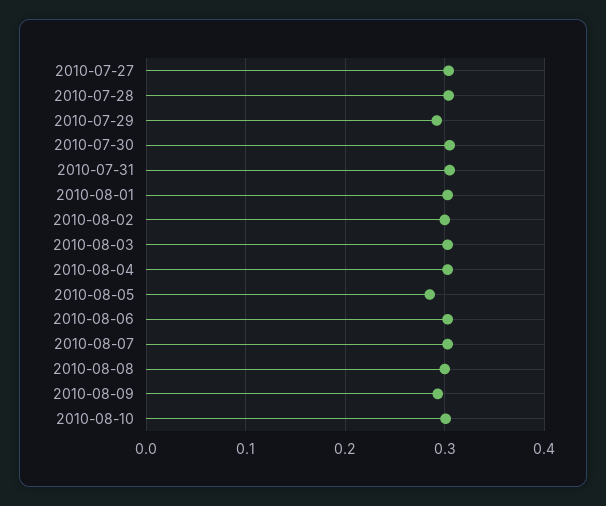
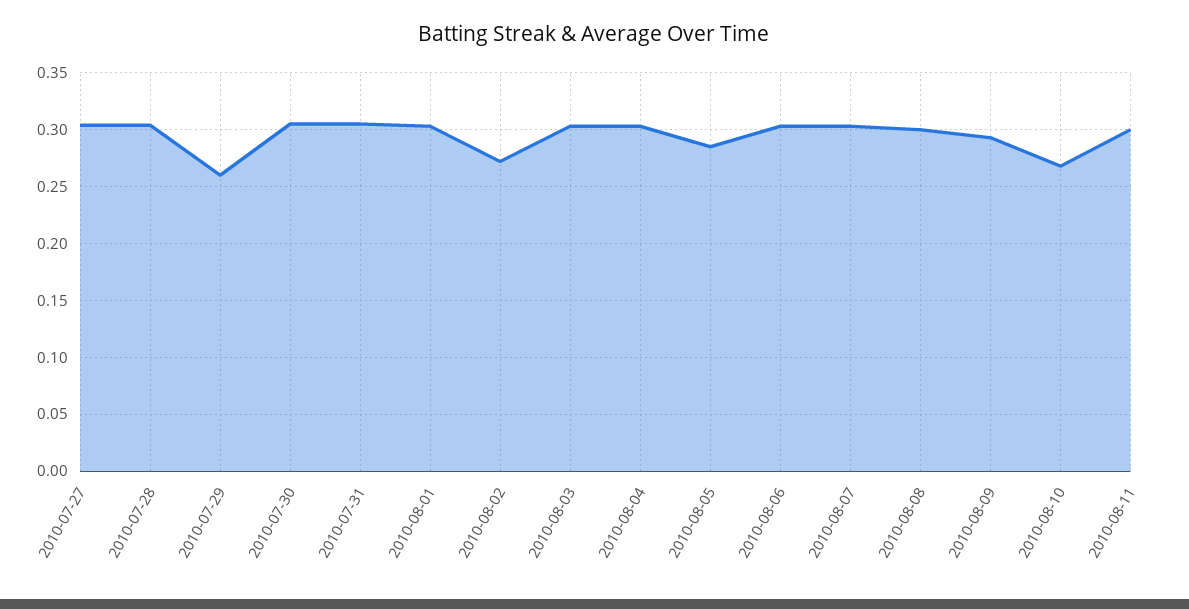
2010-07-29: 0.29 -> 0.26
2010-08-02: 0.3 -> 0.27
2010-08-10: 0.3 -> 0.27
2010-08-11: none -> 0.3

